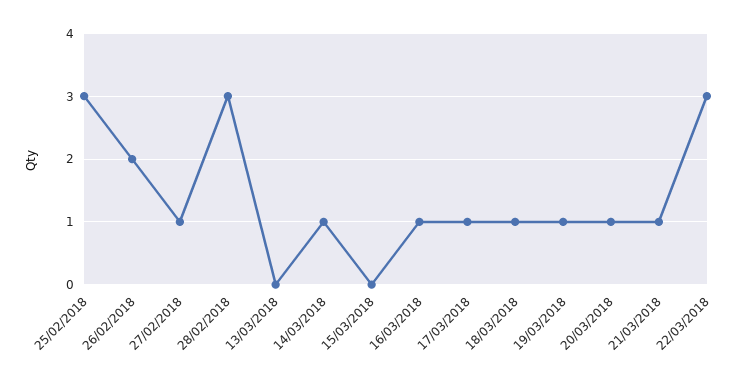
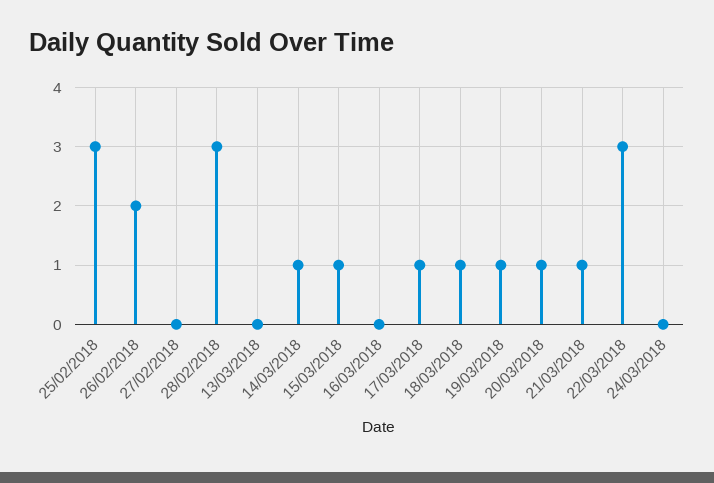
27/02/2018: 1 -> 0
15/03/2018: 0 -> 1
16/03/2018: 1 -> 0
24/03/2018: none -> 0

